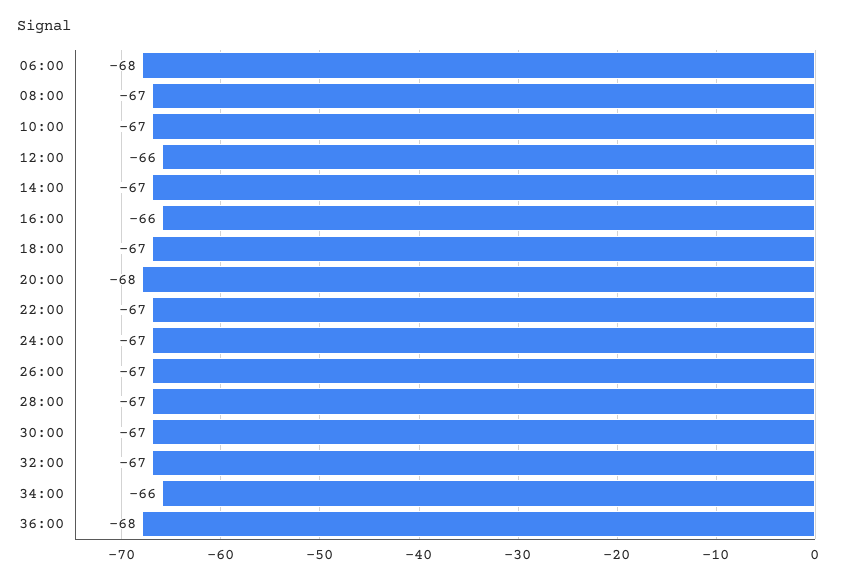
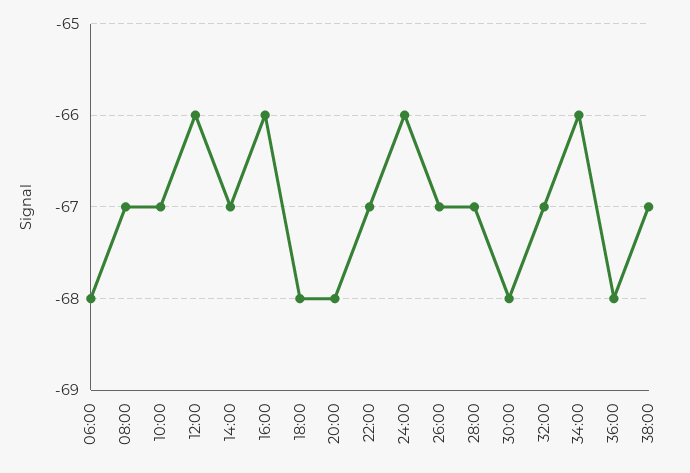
18:00: -67 -> -68
24:00: -67 -> -66
30:00: -67 -> -68
38:00: none -> -67

